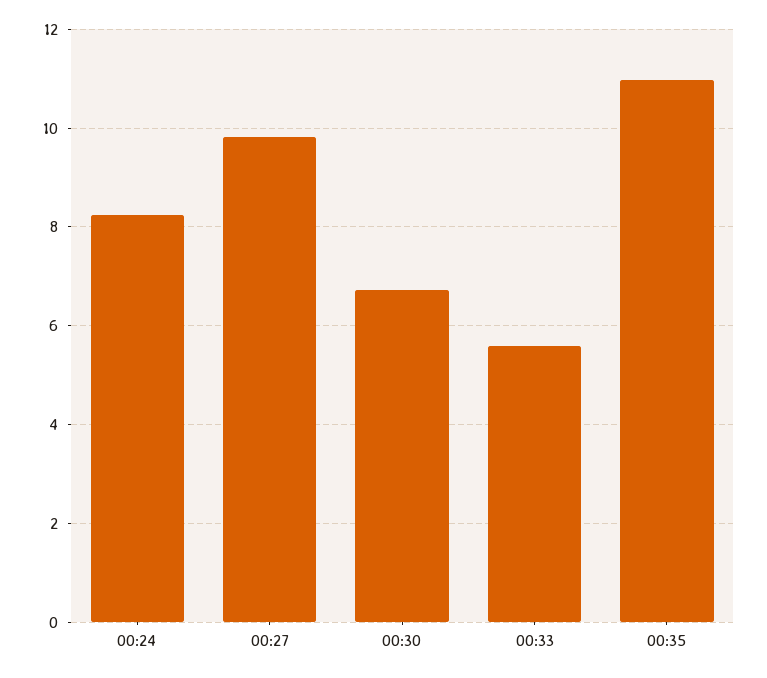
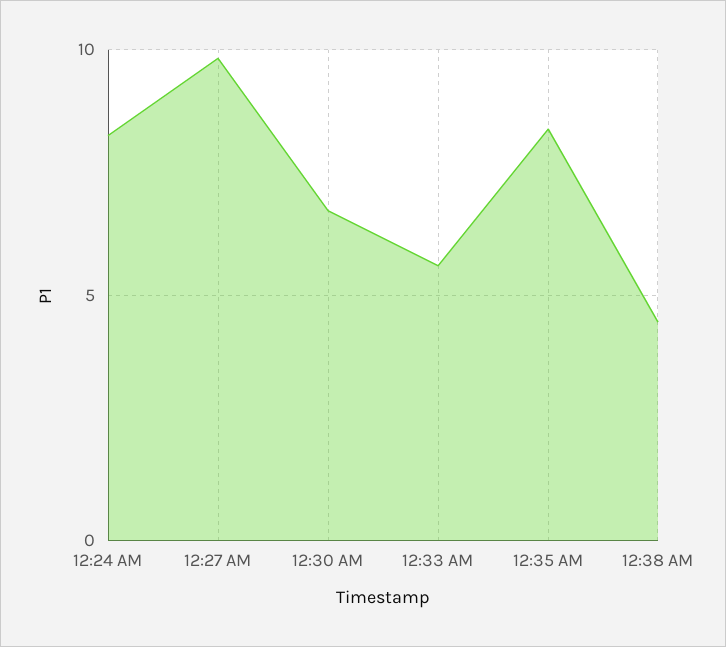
00:35: 11 -> 8.5
12:38 AM: none -> 4.5

